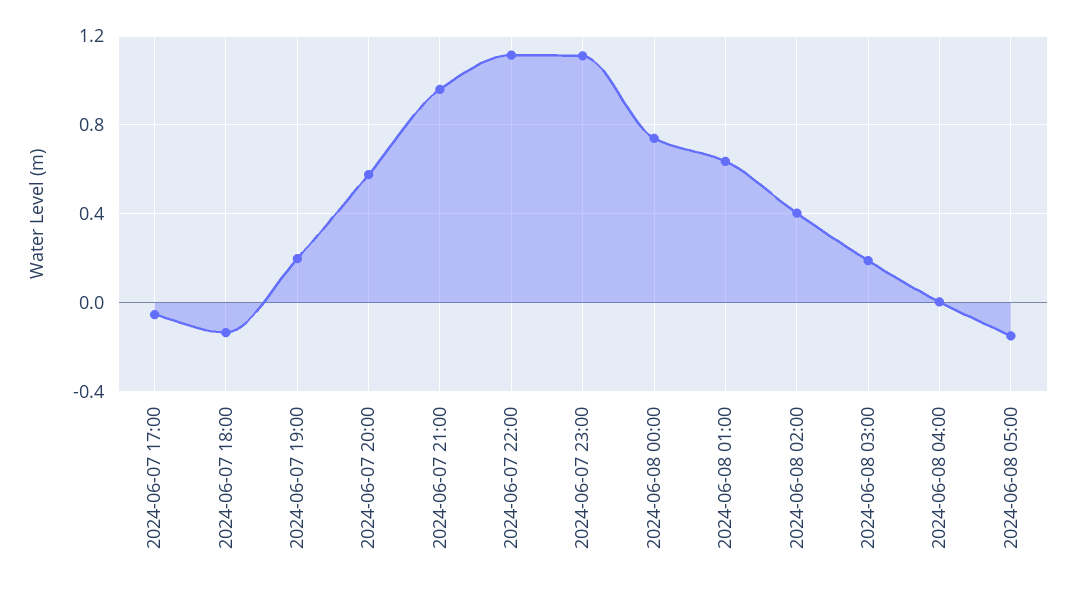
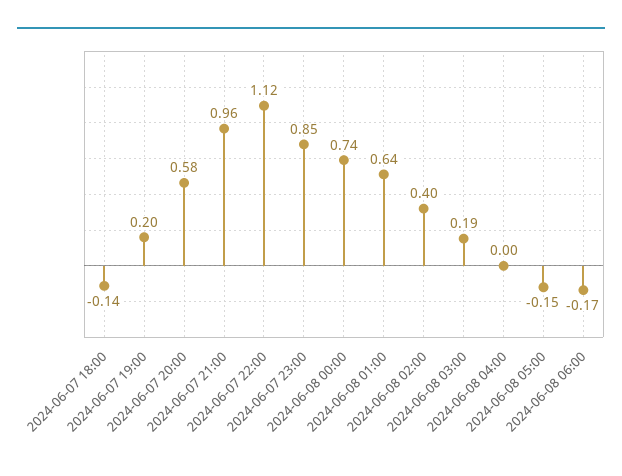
2024-06-07 17:00: -0.05 -> none
2024-06-07 23:00: 1.1 -> 0.85
2024-06-08 06:00: none -> -0.17

